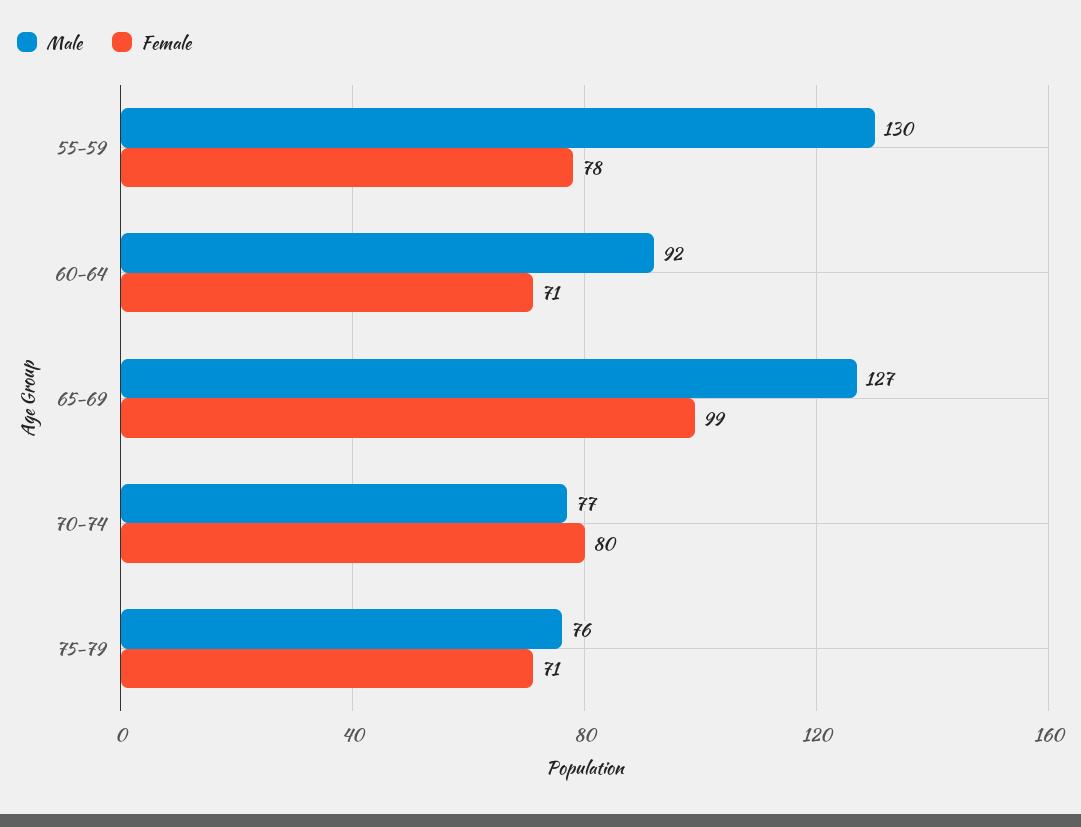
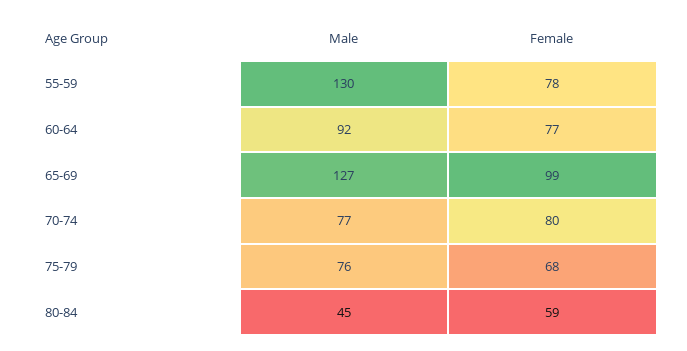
Female, 60-64: 71 -> 77
Female, 75-79: 71 -> 68
Male, 80-84: none -> 45
Female, 80-84: none -> 59

